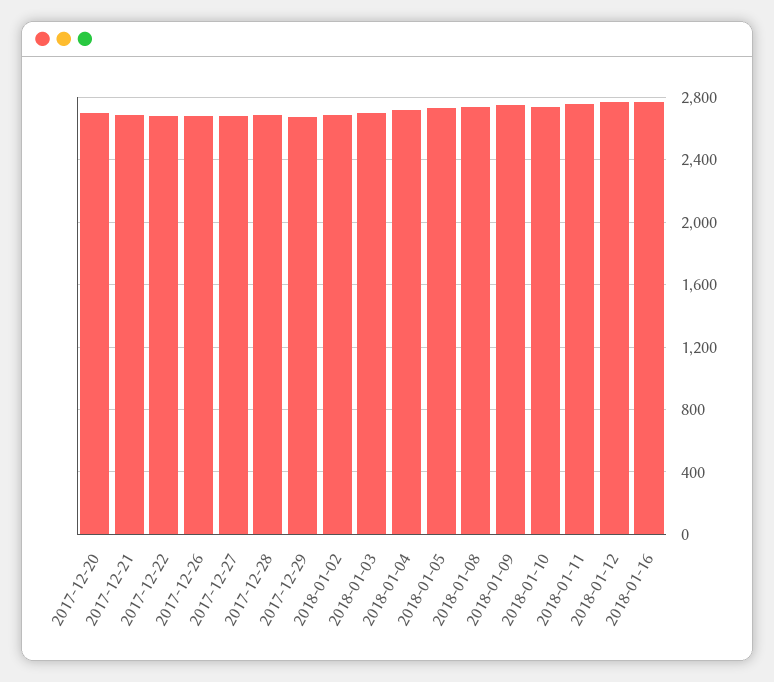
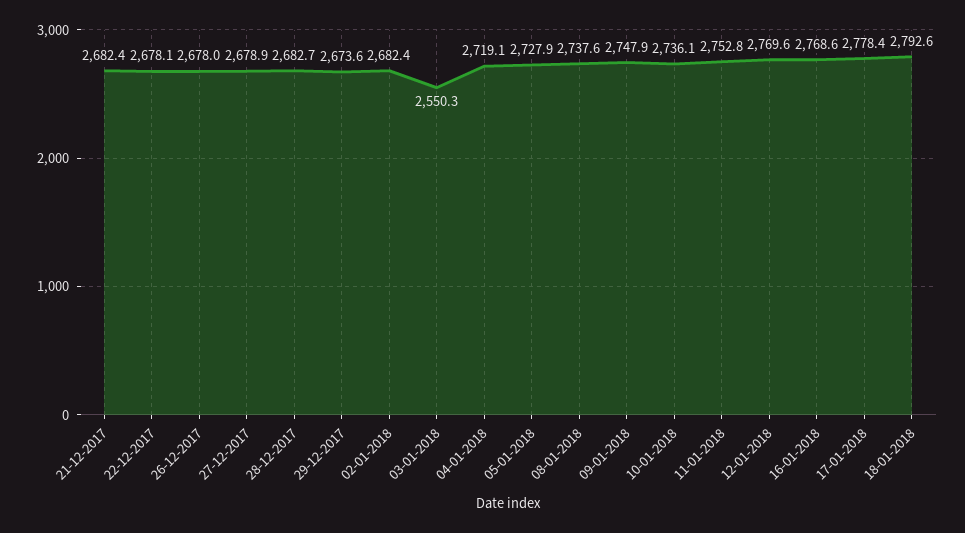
2017-12-20: 2700 -> none
2018-01-03: 2700 -> 2550.3
17-01-2018: none -> 2778.4
18-01-2018: none -> 2792.6

